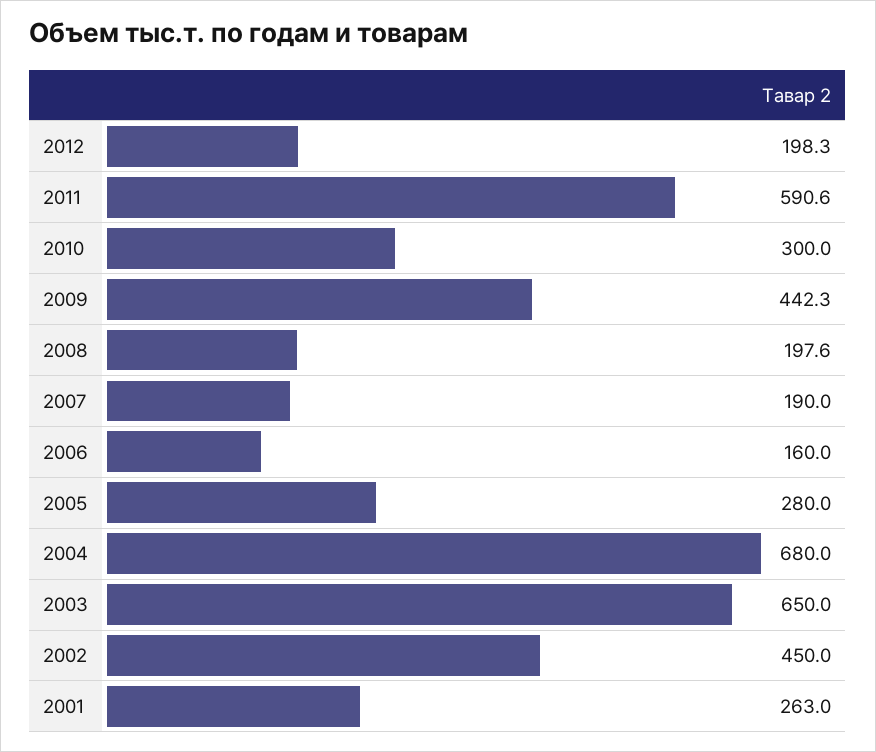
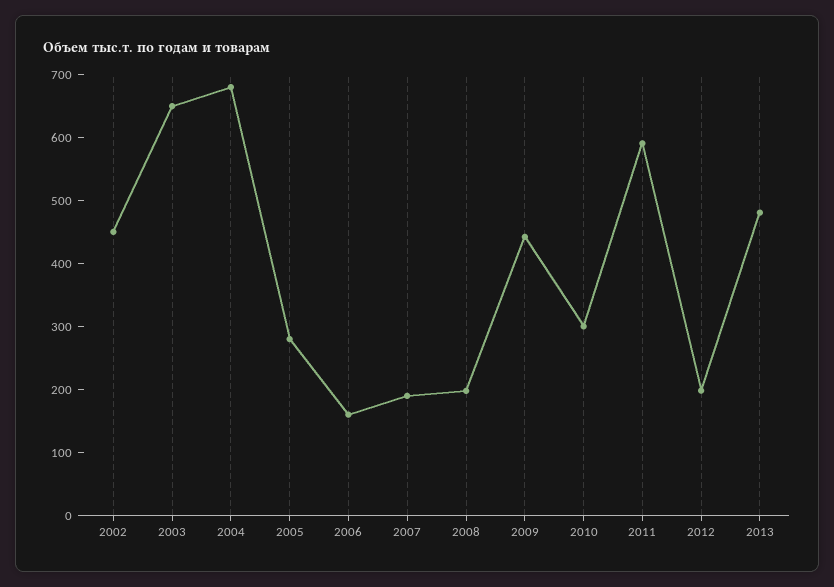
2001: 263 -> none
2013: none -> 480

